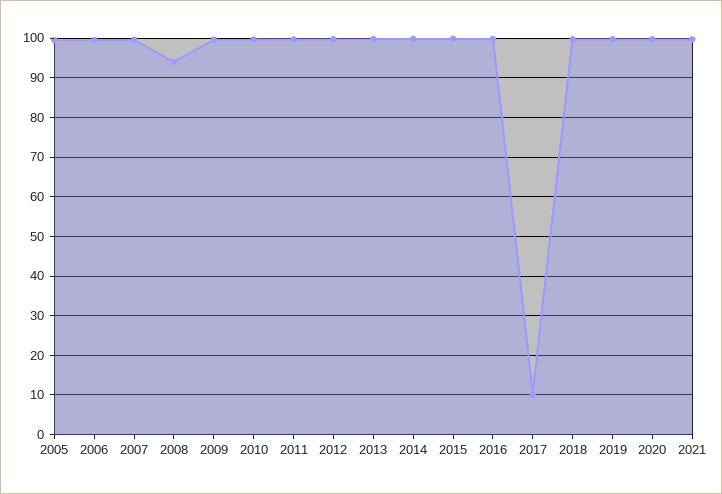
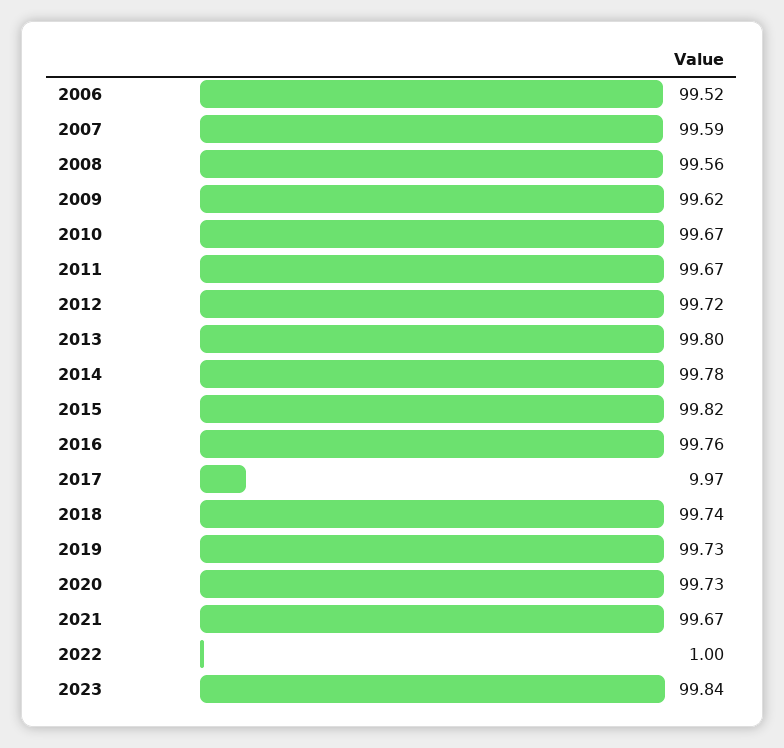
2005: 100 -> none
2008: 94 -> 99.56
2022: none -> 1
2023: none -> 99.84

